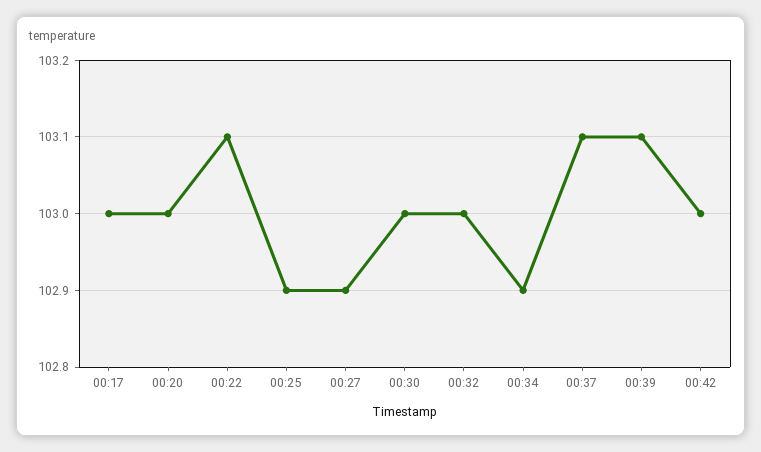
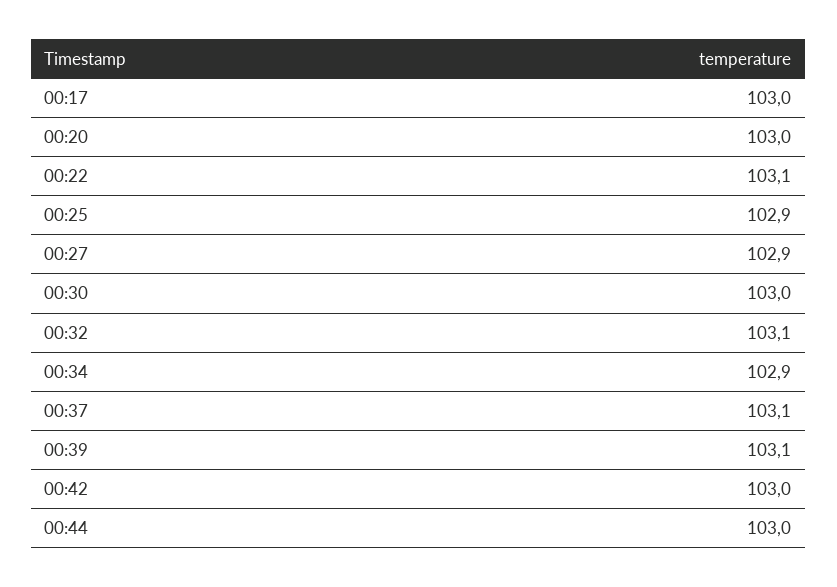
00:32: 103 -> 103.1
00:44: none -> 103

